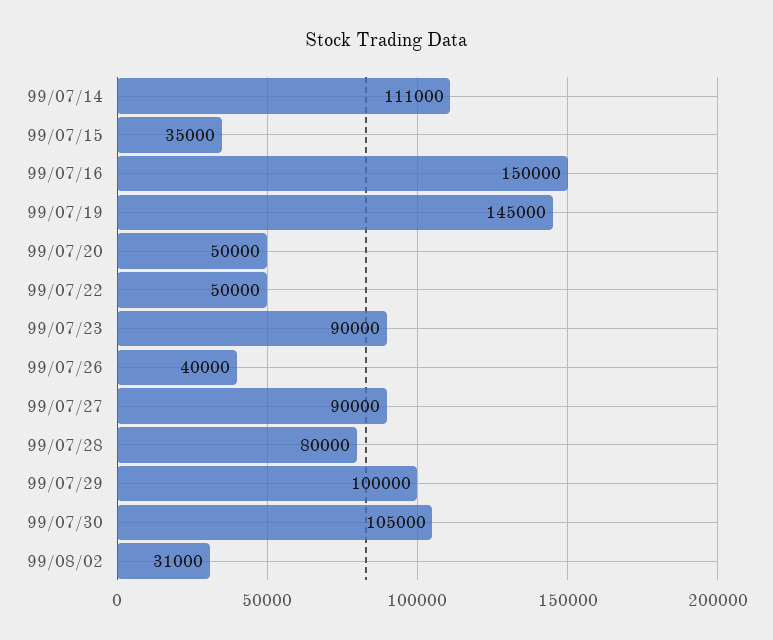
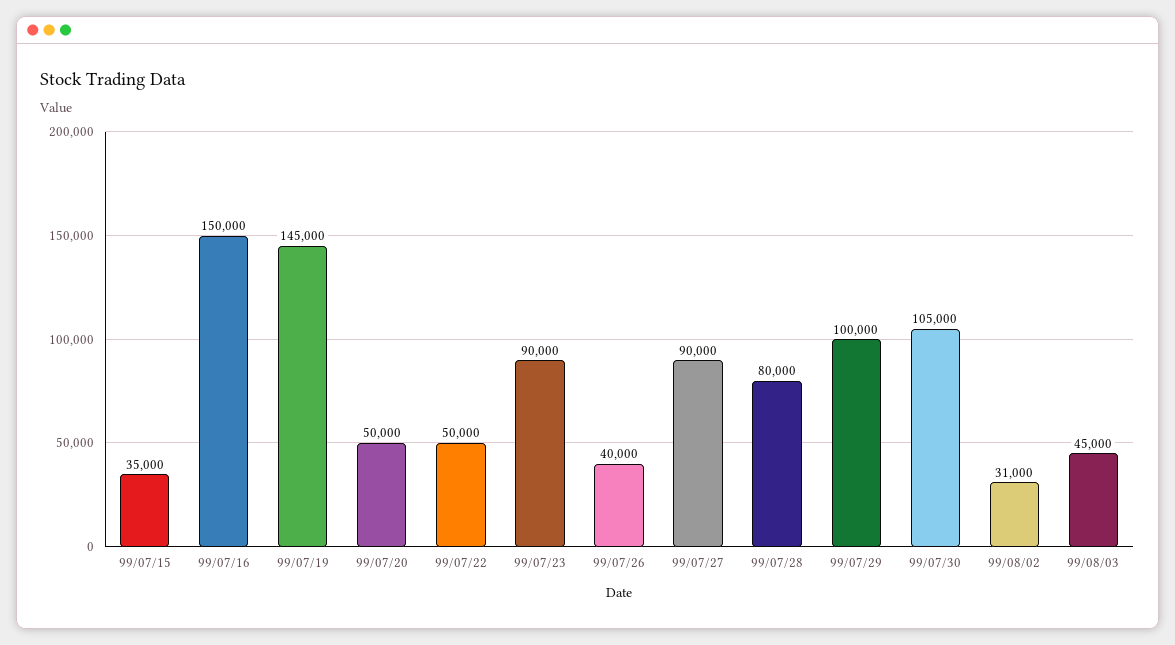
99/07/14: 111000 -> none
99/08/03: none -> 45000

